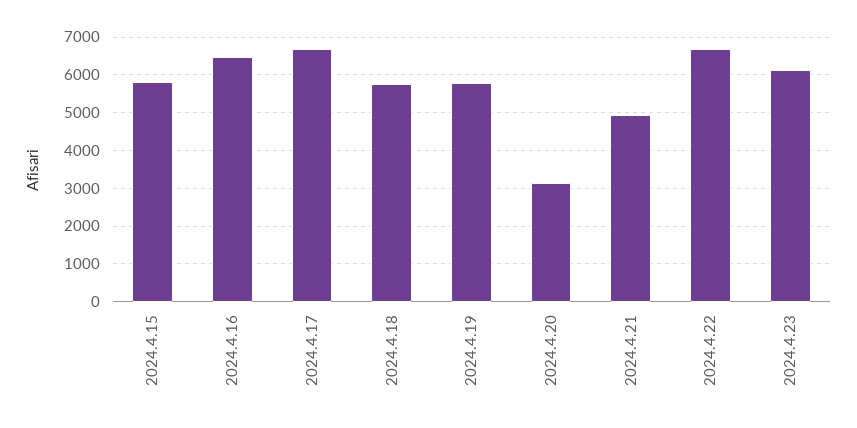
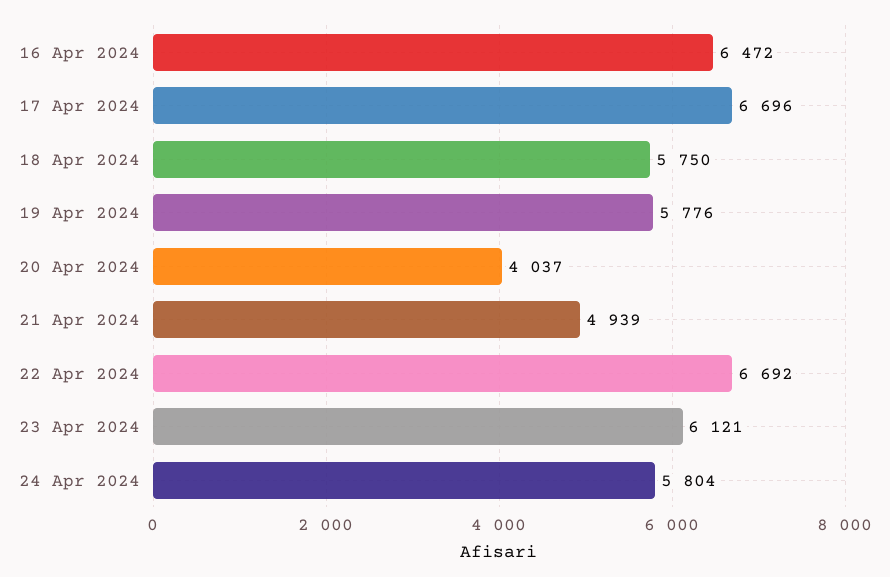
2024.4.15: 5800 -> none
2024.4.20: 3200 -> 4037
24 Apr 2024: none -> 5804

